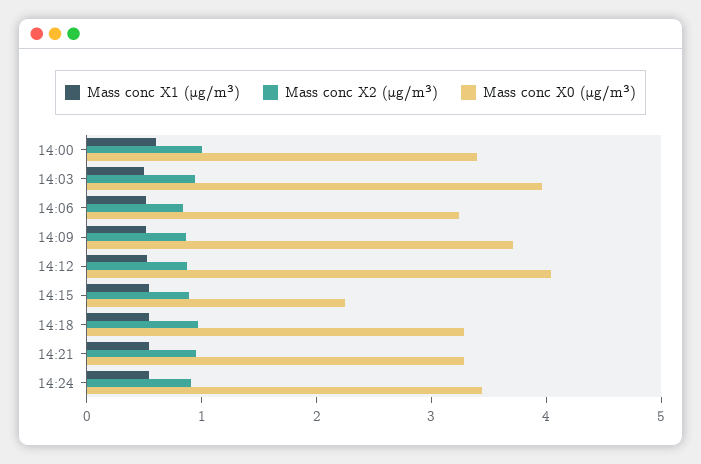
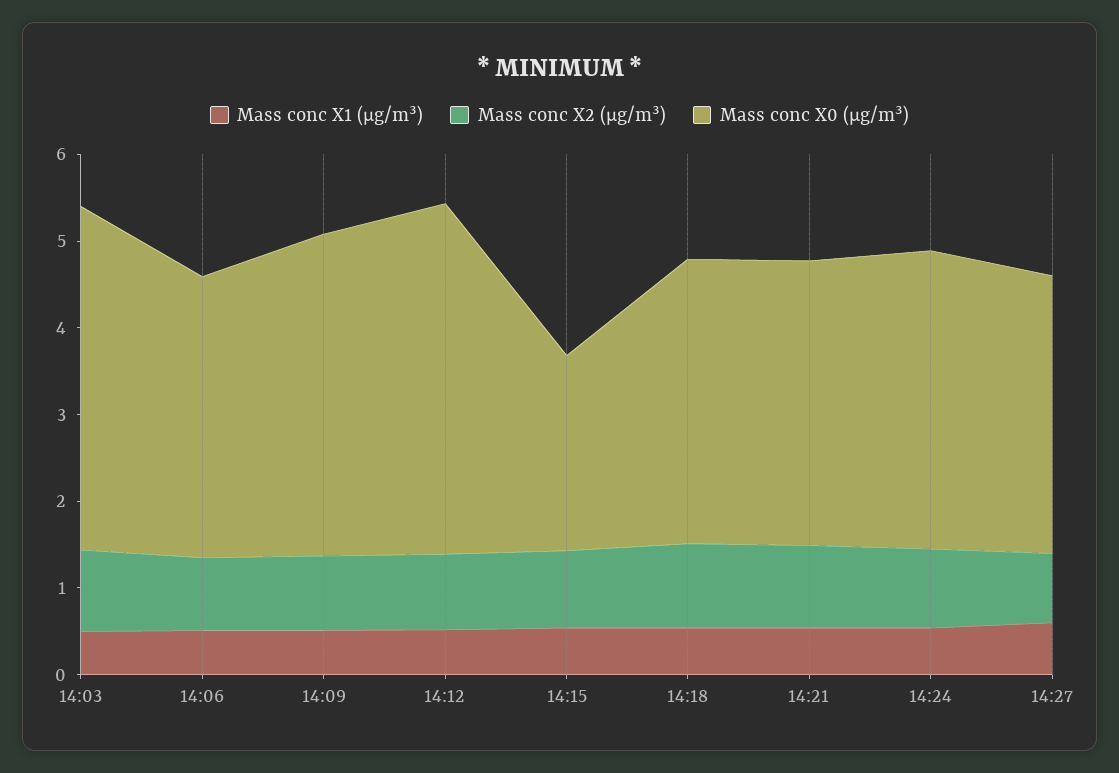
Mass conc X1 (μg/m³), 14:00: 0.6 -> none
Mass conc X2 (μg/m³), 14:00: 1 -> none
Mass conc X0 (μg/m³), 14:00: 3.4 -> none
Mass conc X1 (μg/m³), 14:27: none -> 0.6
Mass conc X2 (μg/m³), 14:27: none -> 0.8
Mass conc X0 (μg/m³), 14:27: none -> 3.2

